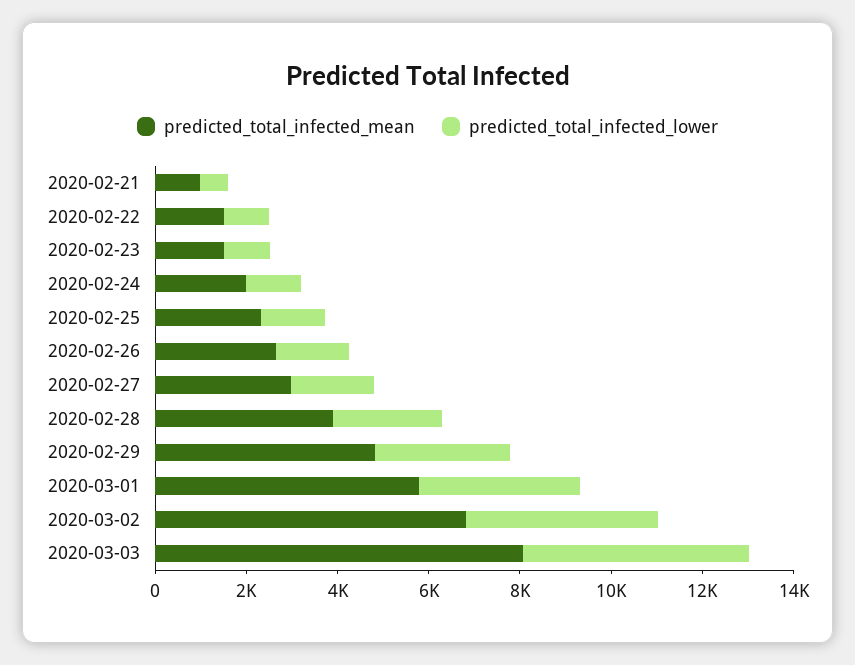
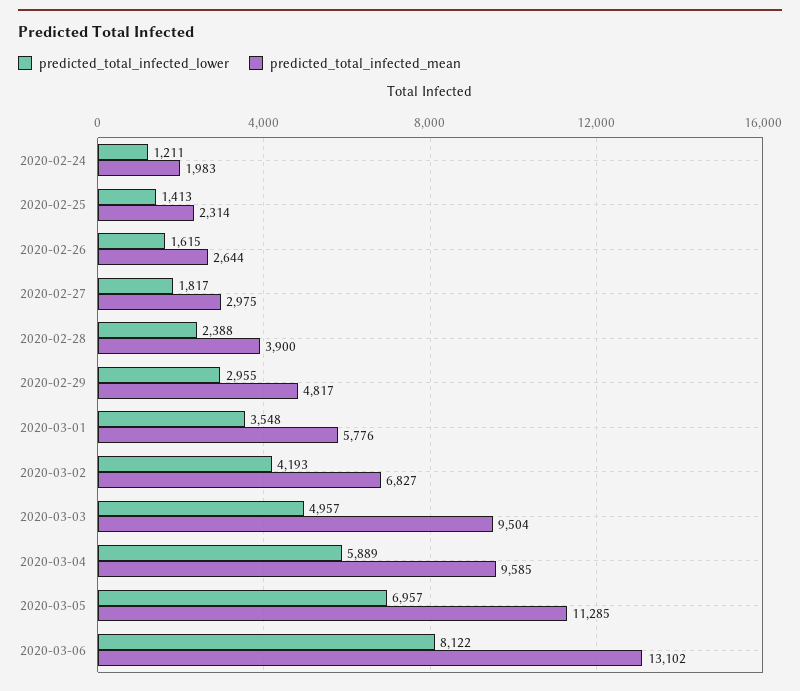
predicted_total_infected_mean, 2020-02-21: 1000 -> none
predicted_total_infected_lower, 2020-02-21: 500 -> none
predicted_total_infected_mean, 2020-02-22: 1500 -> none
predicted_total_infected_lower, 2020-02-22: 1000 -> none
predicted_total_infected_mean, 2020-02-23: 1500 -> none
predicted_total_infected_lower, 2020-02-23: 1000 -> none
predicted_total_infected_mean, 2020-03-03: 8000 -> 9504
predicted_total_infected_lower, 2020-03-04: none -> 5889
predicted_total_infected_mean, 2020-03-04: none -> 9585
predicted_total_infected_lower, 2020-03-05: none -> 6957
predicted_total_infected_mean, 2020-03-05: none -> 11285
predicted_total_infected_lower, 2020-03-06: none -> 8122
predicted_total_infected_mean, 2020-03-06: none -> 13102

